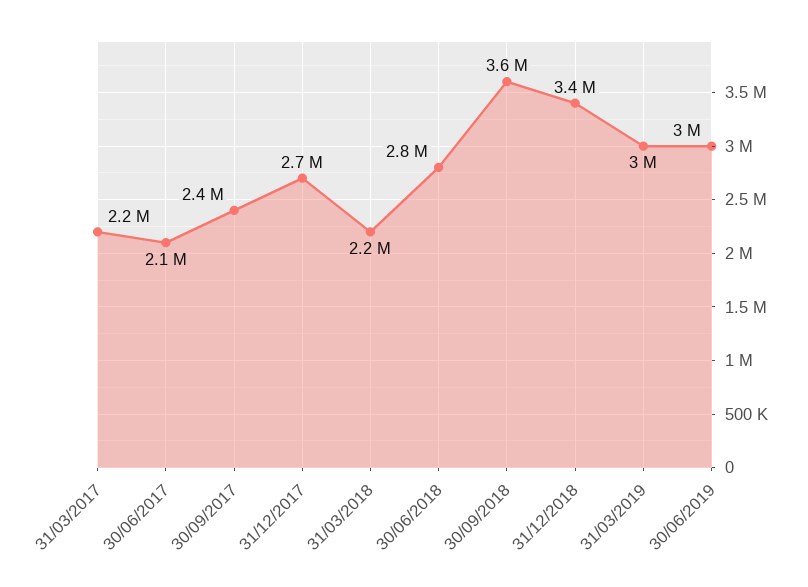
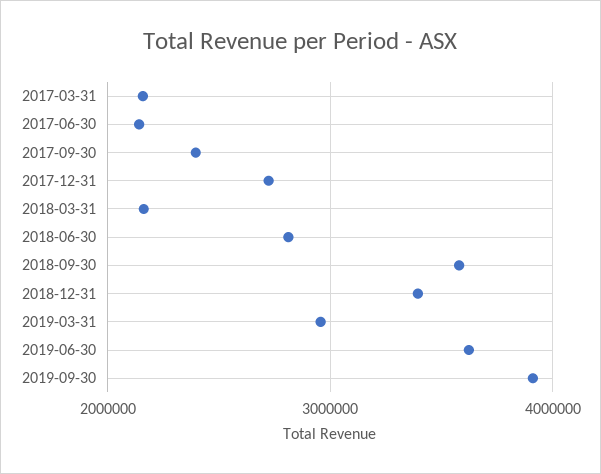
30/06/2019: 3000000 -> 3600000
2019-09-30: none -> 3900000

